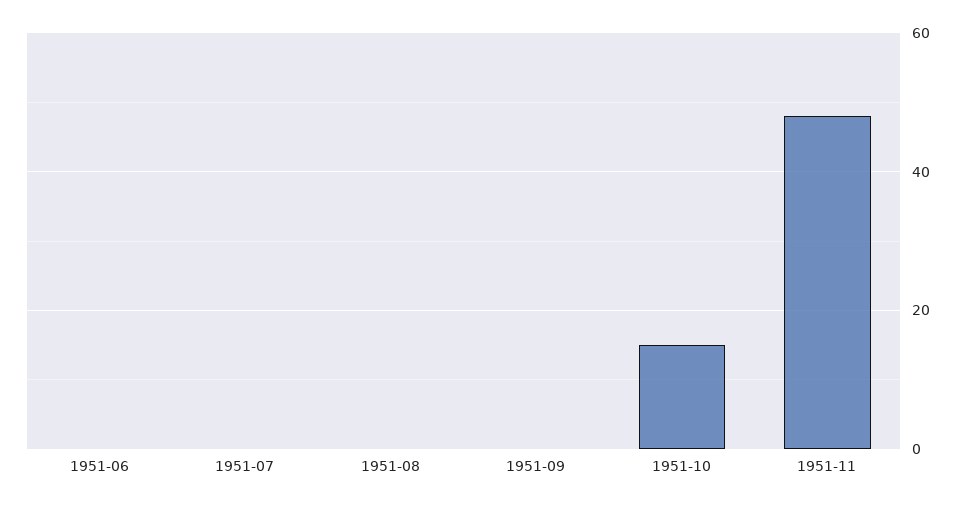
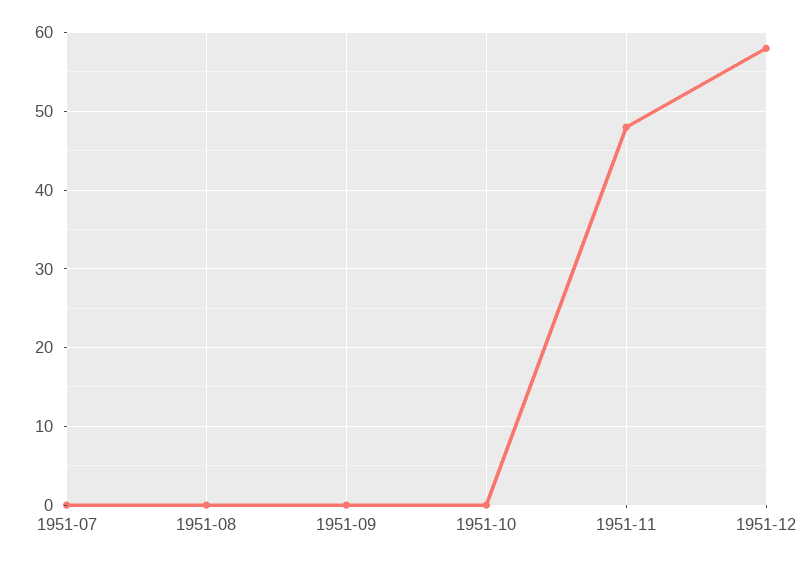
1951-06: 0 -> none
1951-10: 15 -> 0
1951-12: none -> 58

